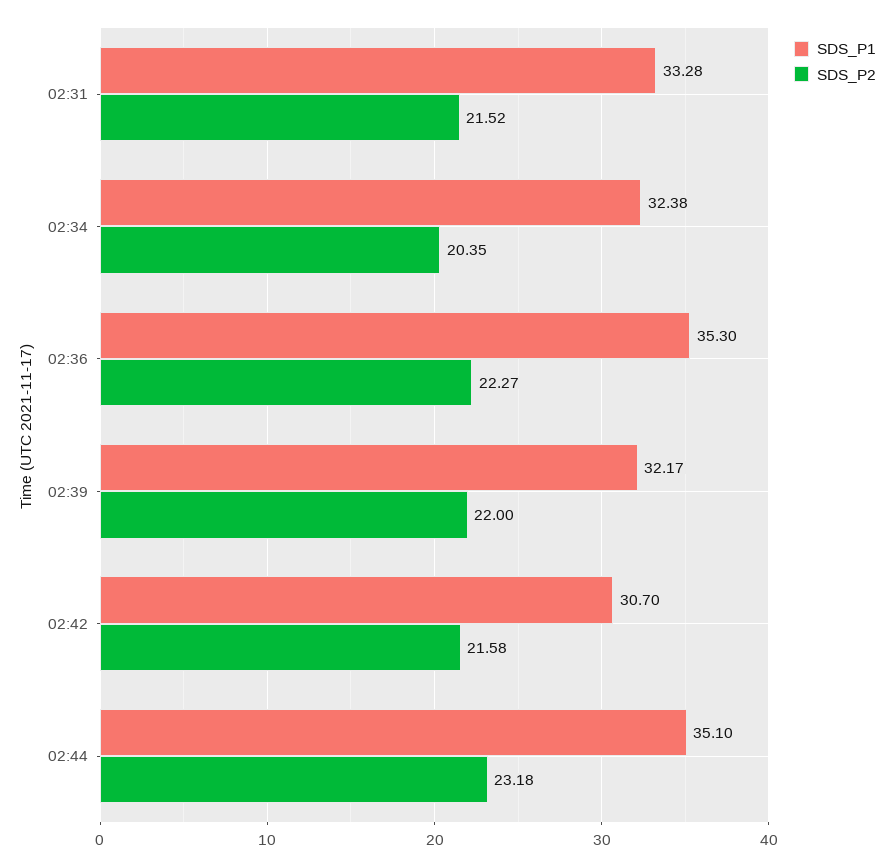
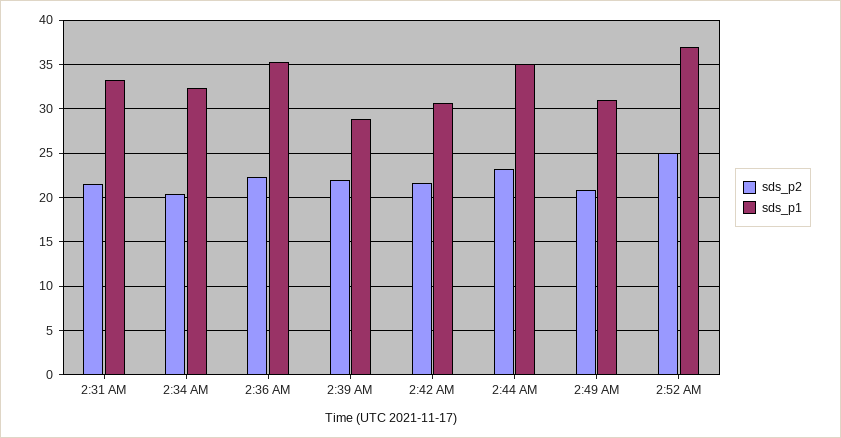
SDS_P1, 02:39: 32.17 -> 29
SDS_P2, 2:49 AM: none -> 21
SDS_P1, 2:49 AM: none -> 31
SDS_P2, 2:52 AM: none -> 25
SDS_P1, 2:52 AM: none -> 37

